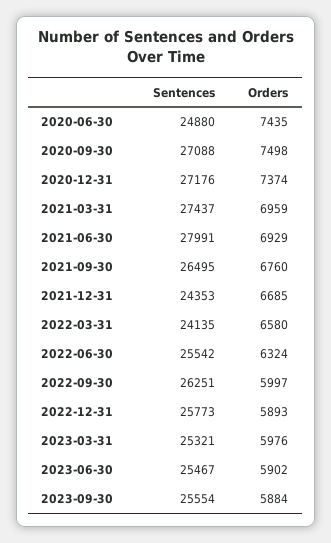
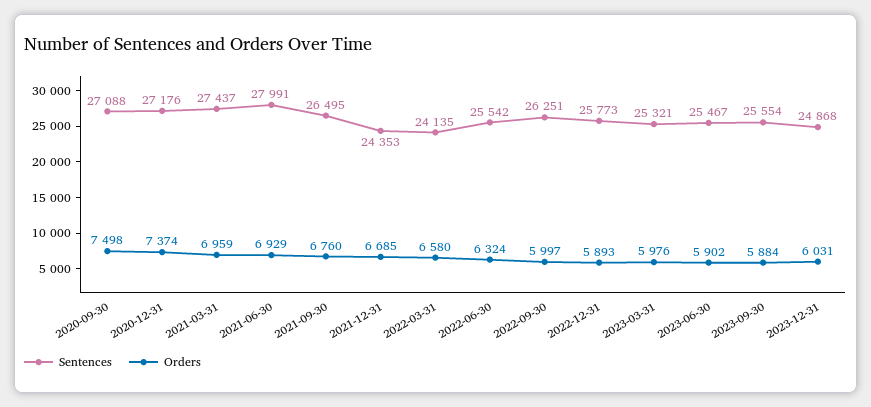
Sentences, 2020-06-30: 24880 -> none
Orders, 2020-06-30: 7435 -> none
Sentences, 2023-12-31: none -> 24868
Orders, 2023-12-31: none -> 6031

